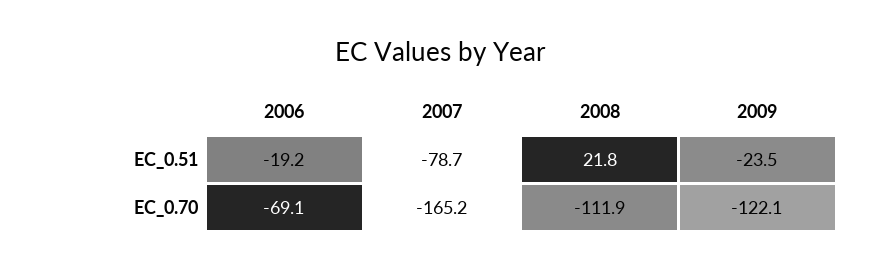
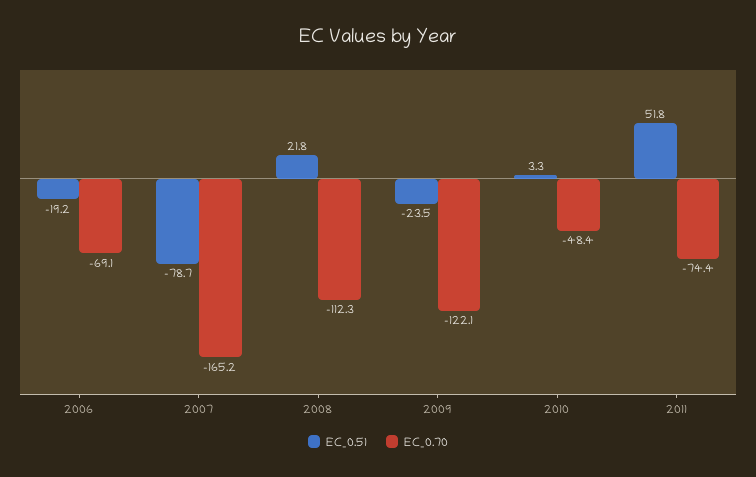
EC_0.70, 2008: -111.9 -> -112.3
EC_0.51, 2010: none -> 3.3
EC_0.70, 2010: none -> -48.4
EC_0.51, 2011: none -> 51.8
EC_0.70, 2011: none -> -74.4

